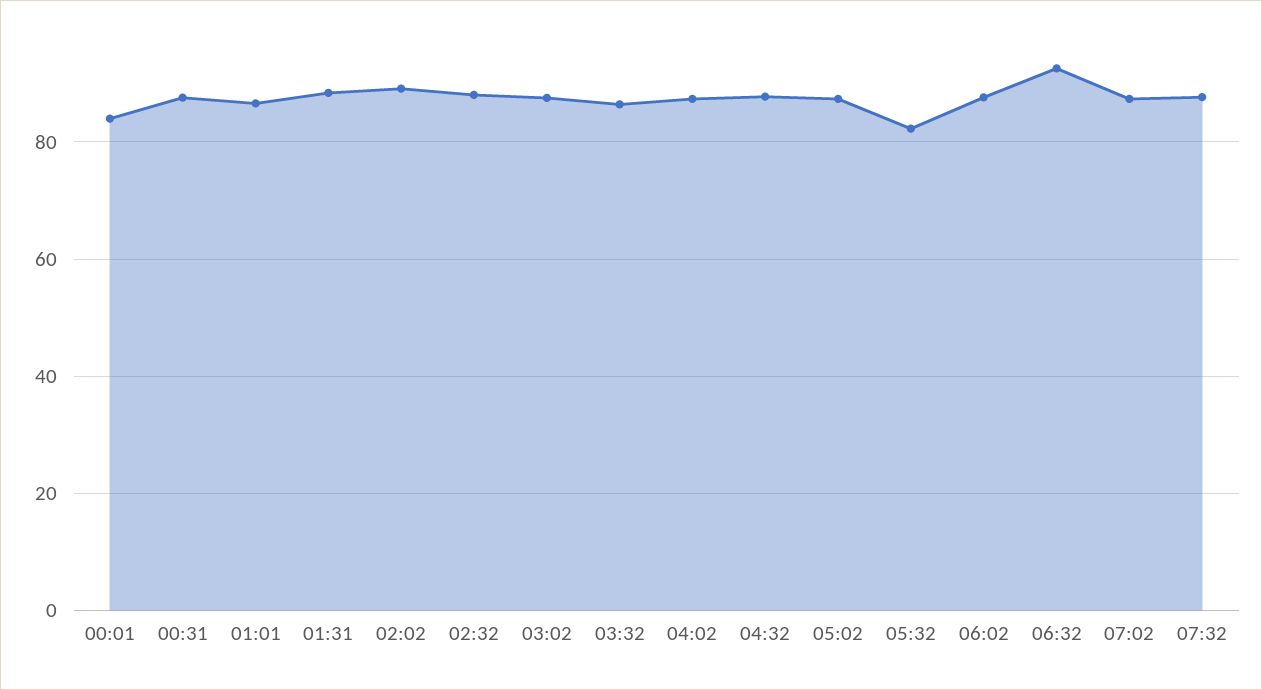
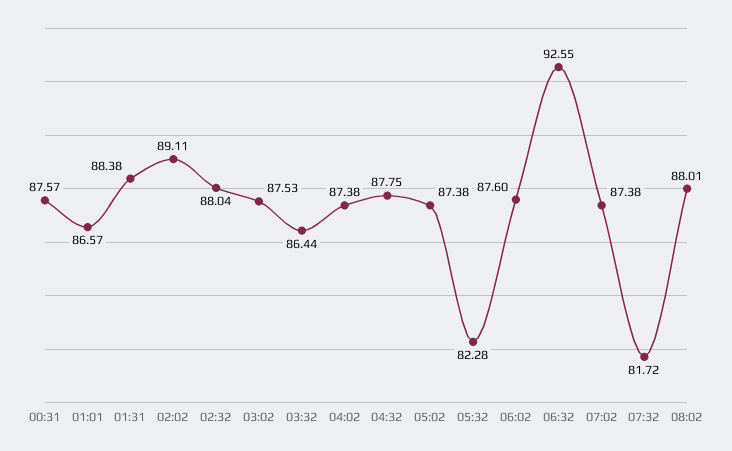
00:01: 84 -> none
07:32: 88 -> 81.72
08:02: none -> 88.01

